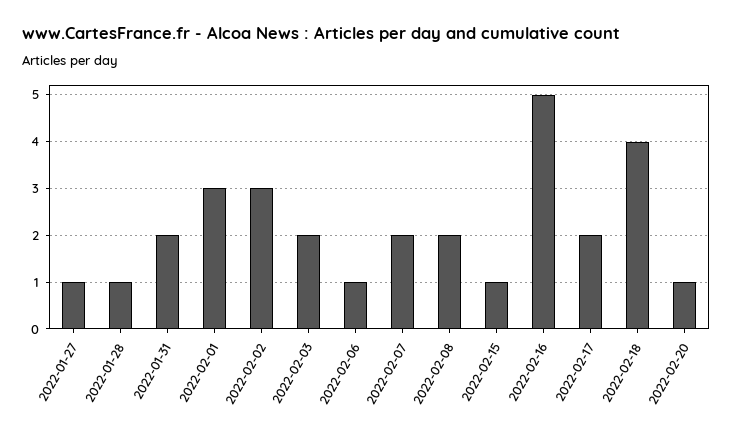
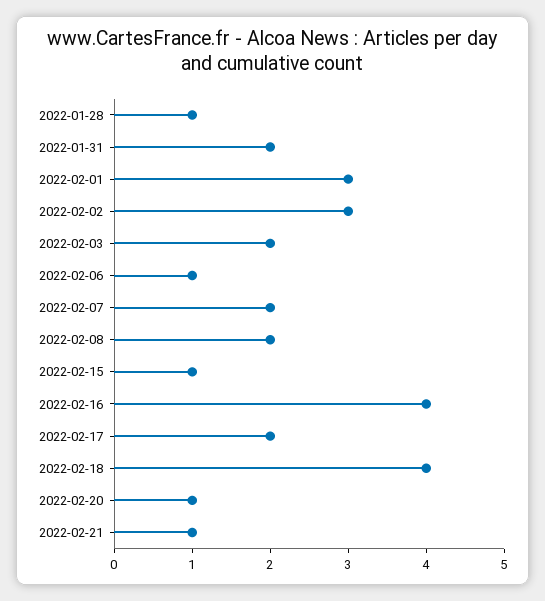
2022-01-27: 1 -> none
2022-02-16: 5 -> 4
2022-02-21: none -> 1

